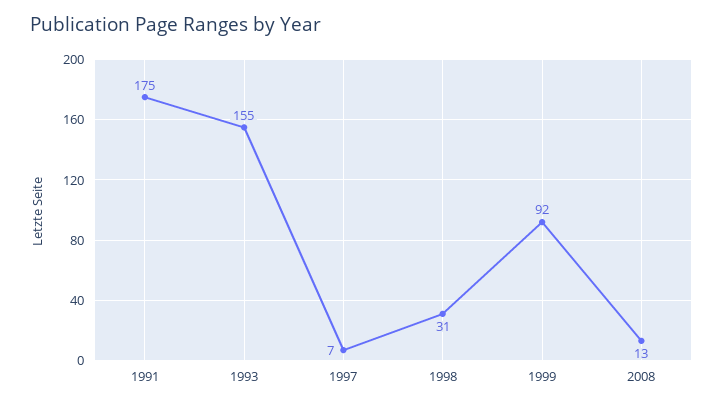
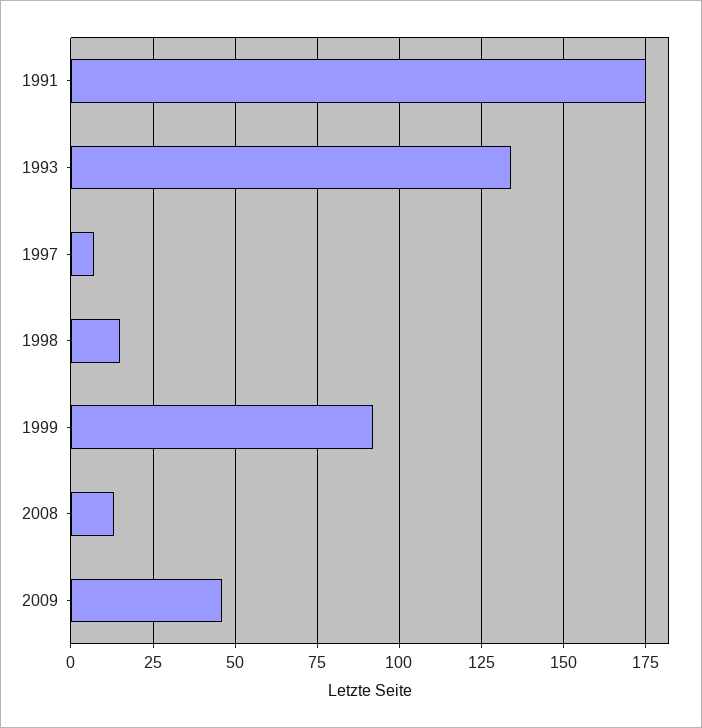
1993: 155 -> 135
1998: 31 -> 15
2009: none -> 45

